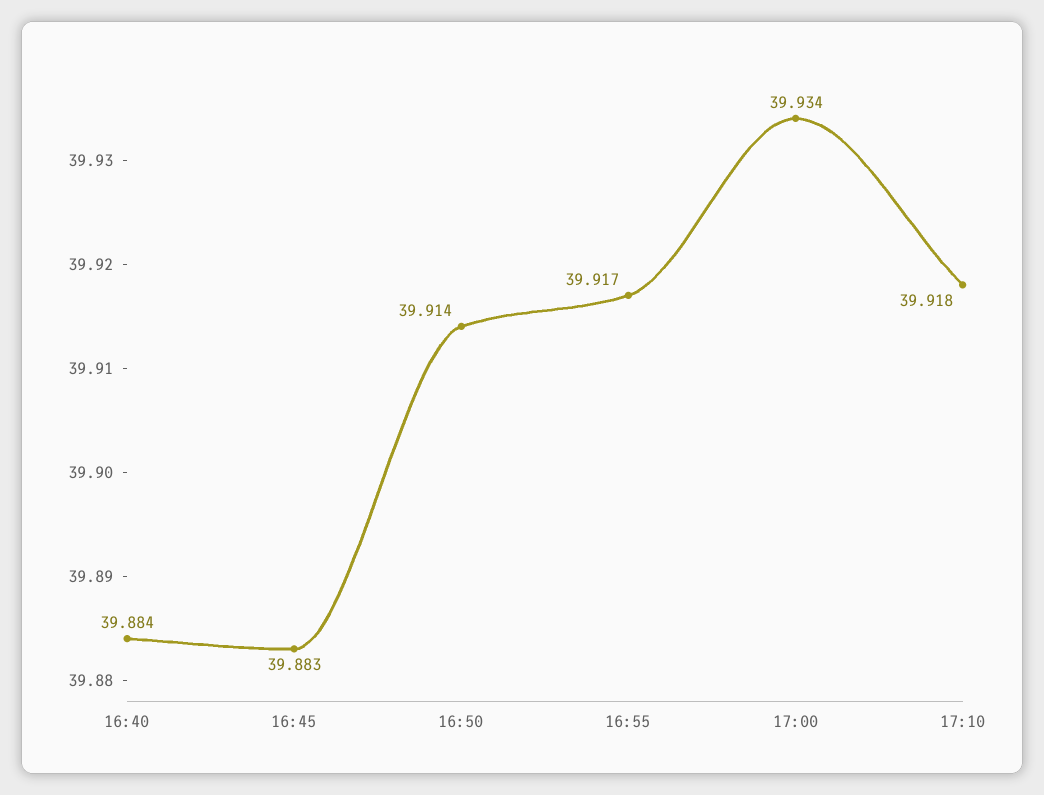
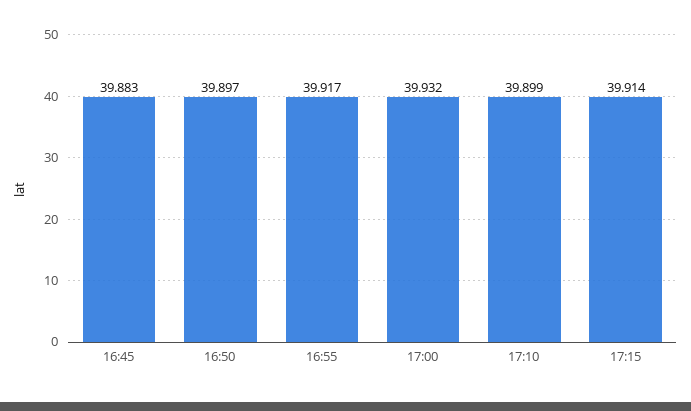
16:40: 39.884 -> none
16:50: 39.914 -> 39.897
17:00: 39.934 -> 39.932
17:10: 39.918 -> 39.899
17:15: none -> 39.914

